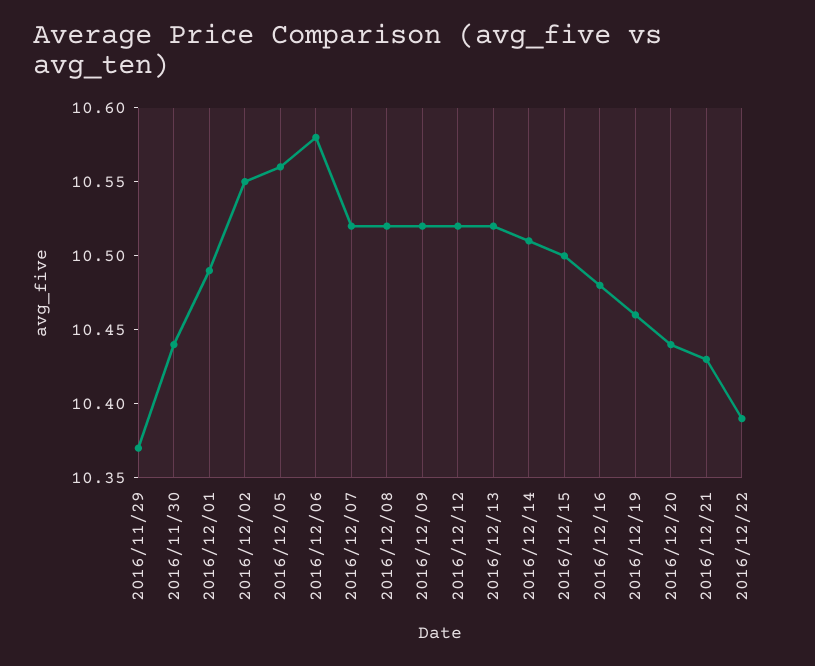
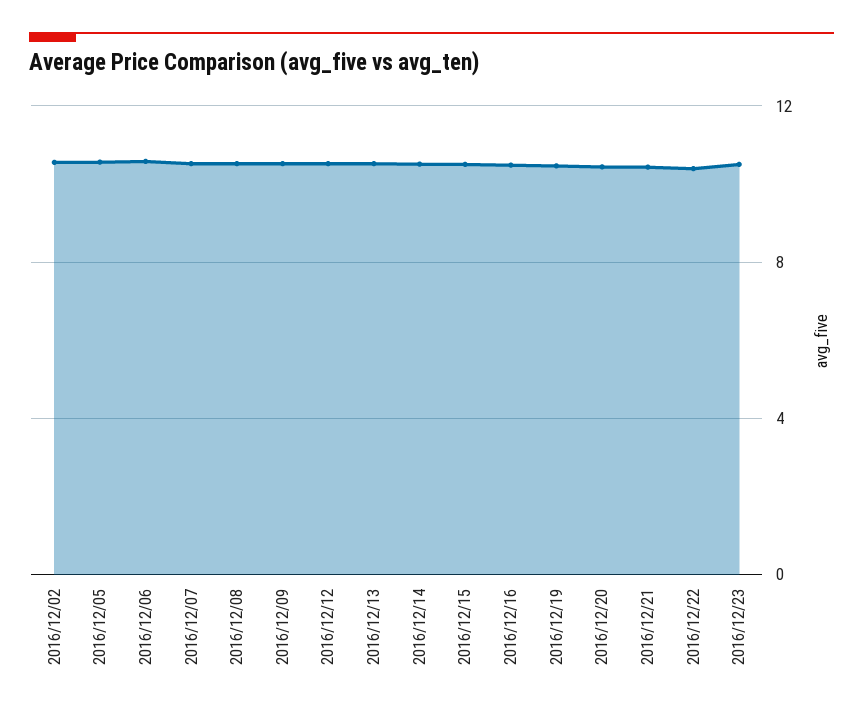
2016/11/29: 10.37 -> none
2016/11/30: 10.44 -> none
2016/12/01: 10.49 -> none
2016/12/23: none -> 10.5

